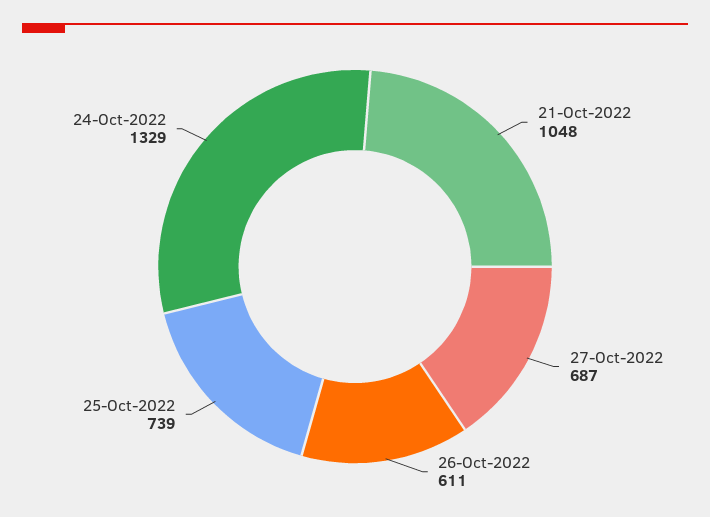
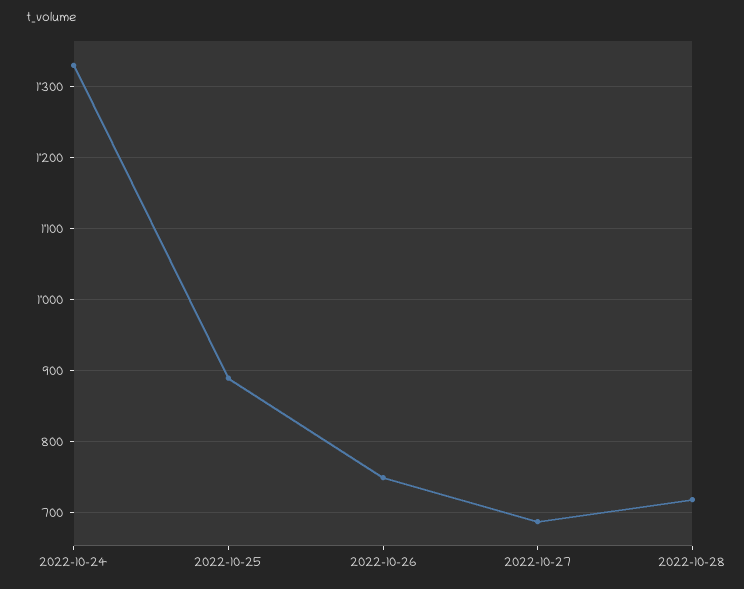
21-Oct-2022: 1048 -> none
26-Oct-2022: 611 -> 750
25-Oct-2022: 739 -> 890
2022-10-28: none -> 720

